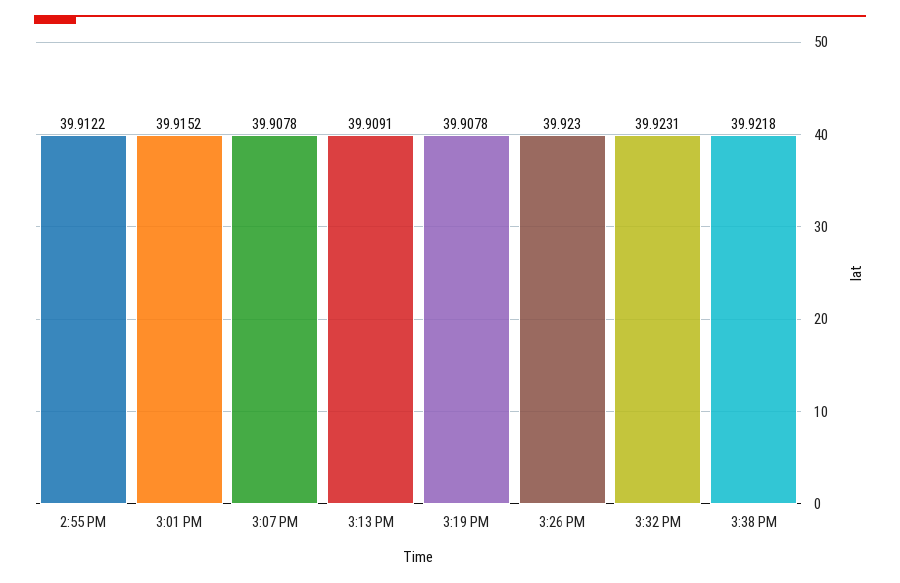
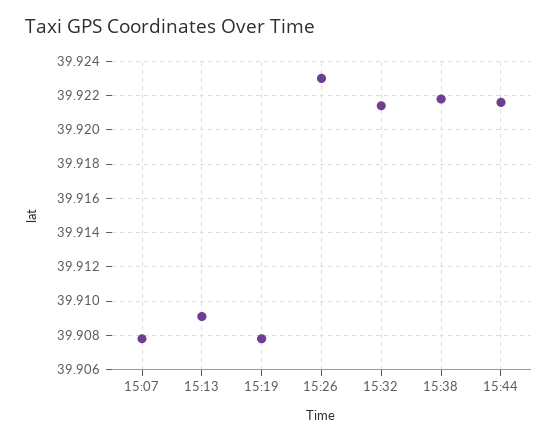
2:55 PM: 39.9122 -> none
3:01 PM: 39.9152 -> none
3:32 PM: 39.9231 -> 39.9215
15:44: none -> 39.9215

